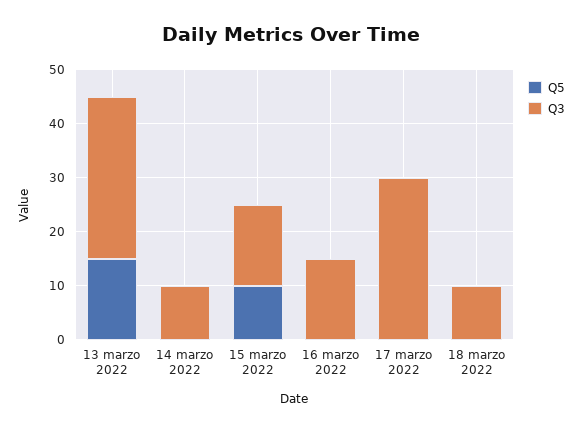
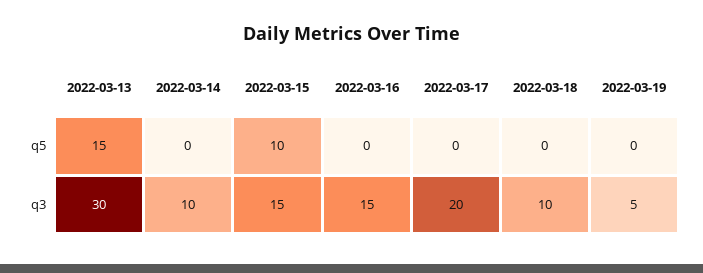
Q3, 17 marzo 2022: 30 -> 20
Q5, 2022-03-19: none -> 0
Q3, 2022-03-19: none -> 5

